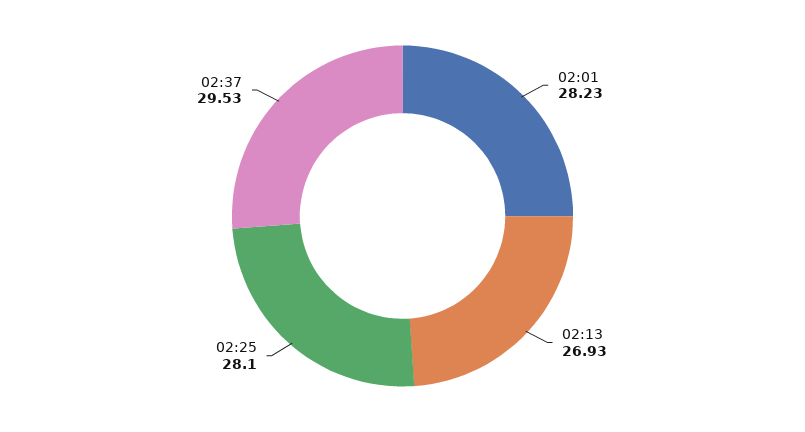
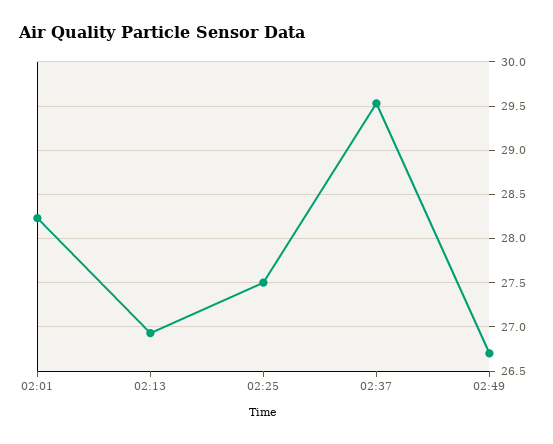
02:25: 28.1 -> 27.5
02:49: none -> 26.7

